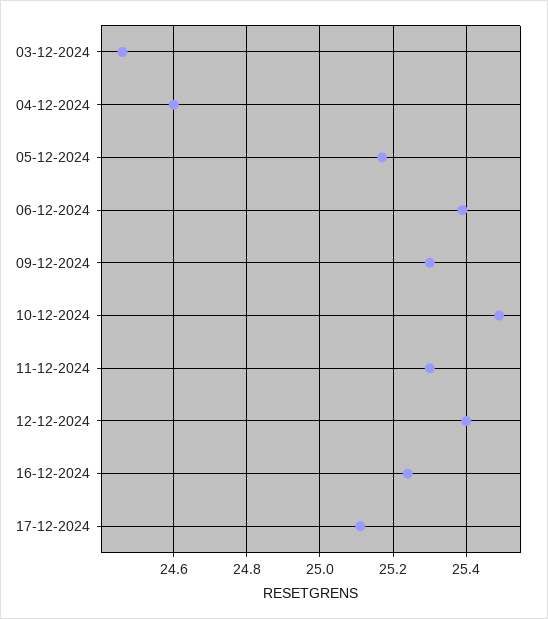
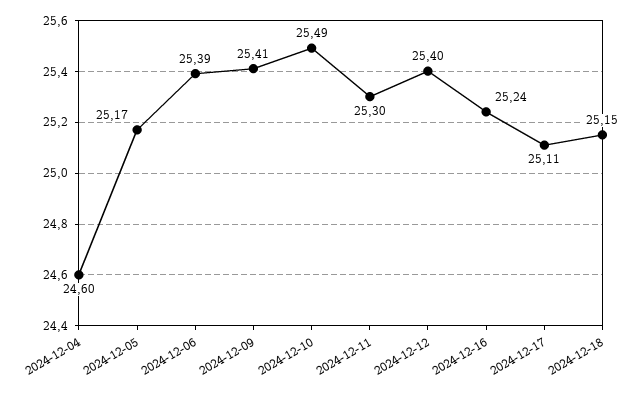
03-12-2024: 24.45 -> none
09-12-2024: 25.3 -> 25.41
2024-12-18: none -> 25.15

